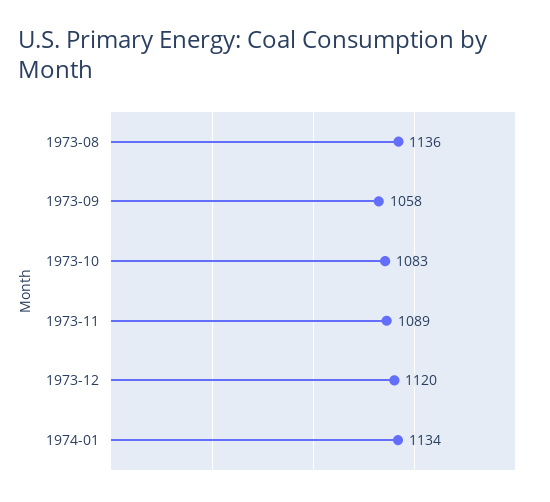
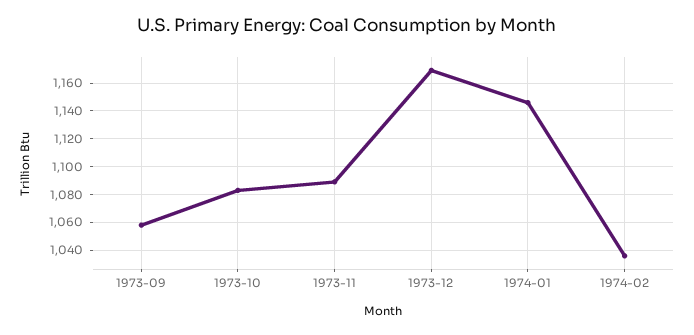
1973-08: 1136 -> none
1973-12: 1120 -> 1170
1974-01: 1134 -> 1145
1974-02: none -> 1035

